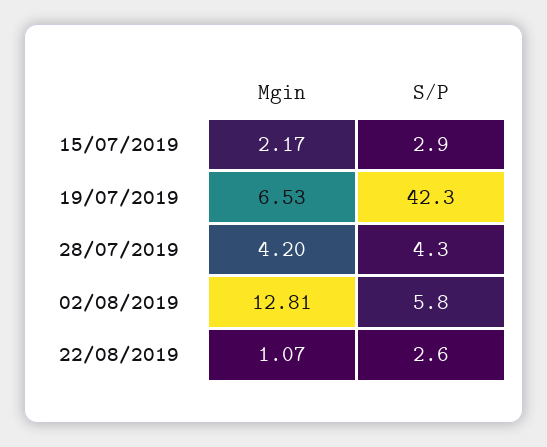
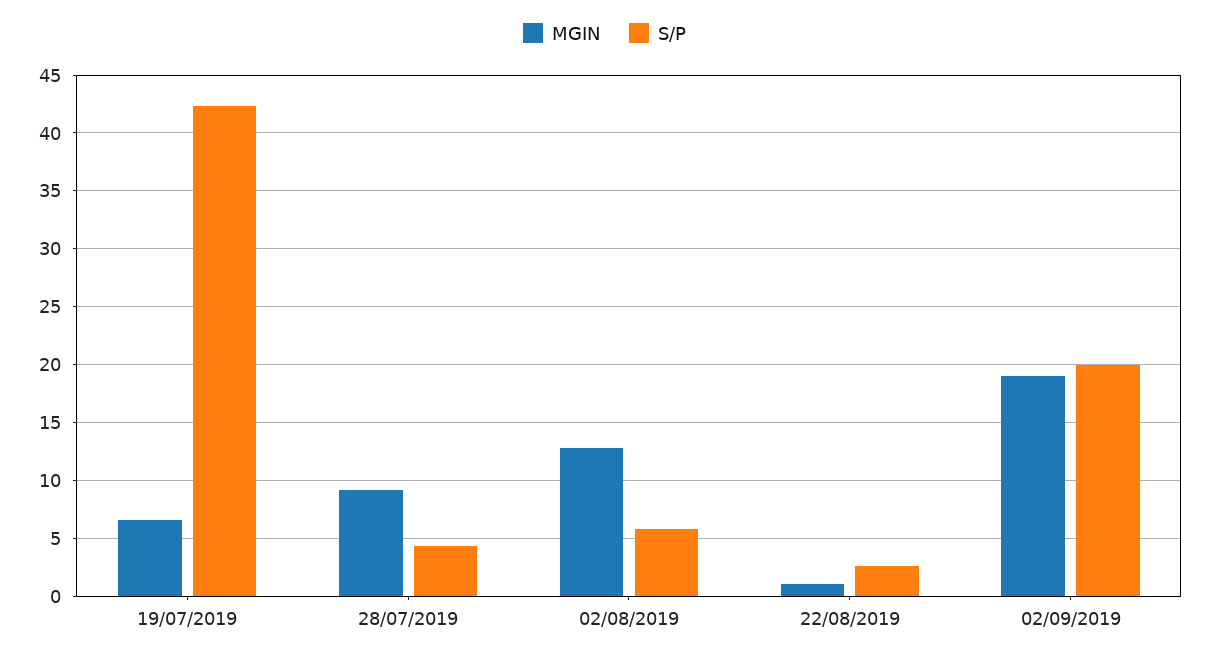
Mgin, 15/07/2019: 2.17 -> none
S/P, 15/07/2019: 2.9 -> none
Mgin, 28/07/2019: 4.2 -> 9
Mgin, 02/09/2019: none -> 19
S/P, 02/09/2019: none -> 20

